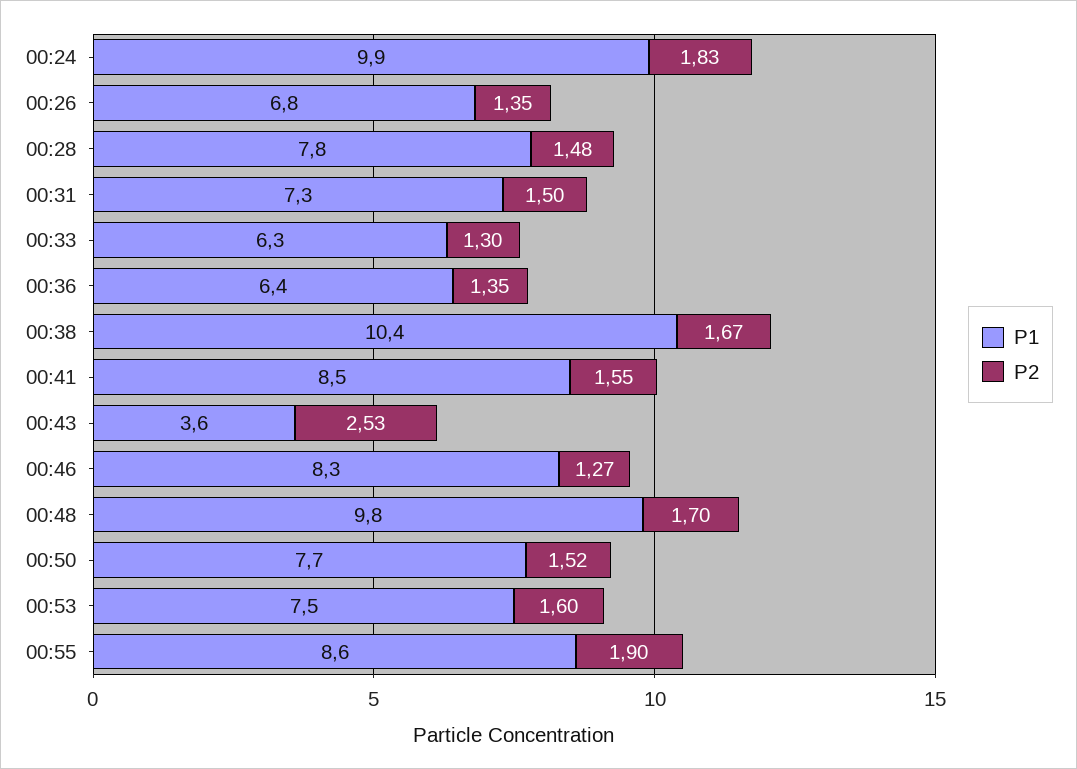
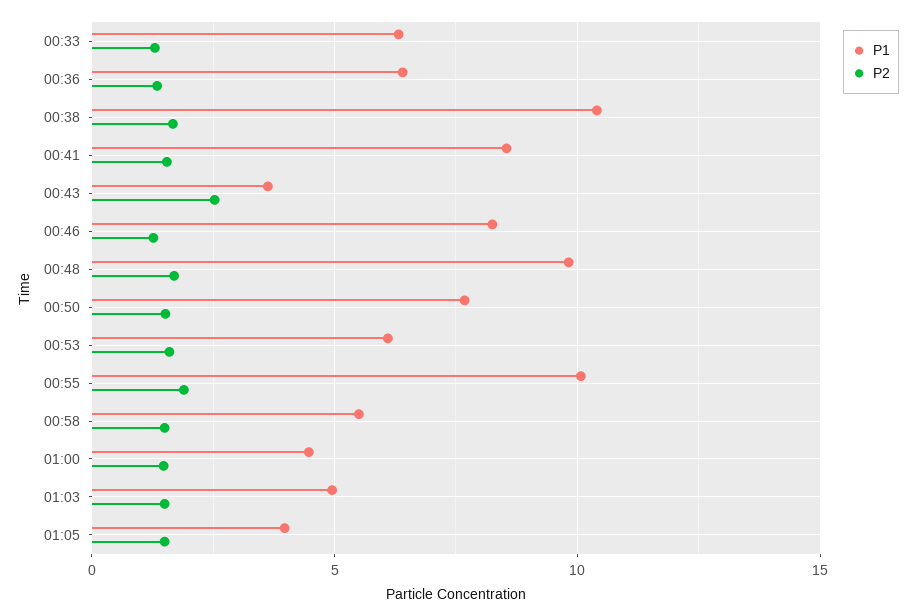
P1, 00:24: 9.9 -> none
P2, 00:24: 1.83 -> none
P1, 00:26: 6.8 -> none
P2, 00:26: 1.35 -> none
P1, 00:28: 7.8 -> none
P2, 00:28: 1.48 -> none
P1, 00:31: 7.3 -> none
P2, 00:31: 1.5 -> none
P1, 00:53: 7.5 -> 6
P1, 00:55: 8.6 -> 10
P1, 00:58: none -> 5.5
P2, 00:58: none -> 1.5
P1, 01:00: none -> 4.5
P2, 01:00: none -> 1.5
P1, 01:03: none -> 5
P2, 01:03: none -> 1.5
P1, 01:05: none -> 4
P2, 01:05: none -> 1.5

